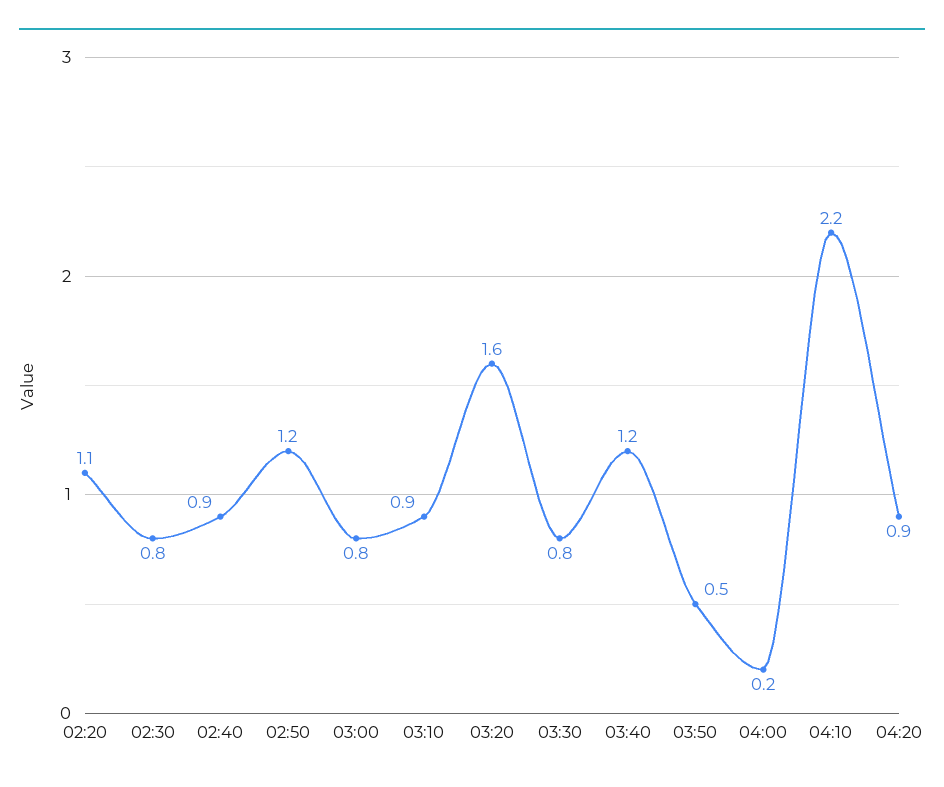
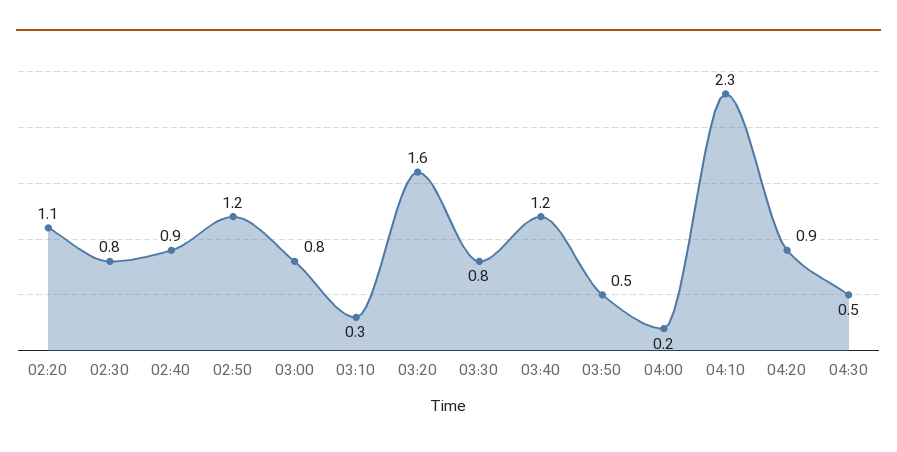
03:10: 0.9 -> 0.3
04:10: 2.2 -> 2.3
04:30: none -> 0.5

